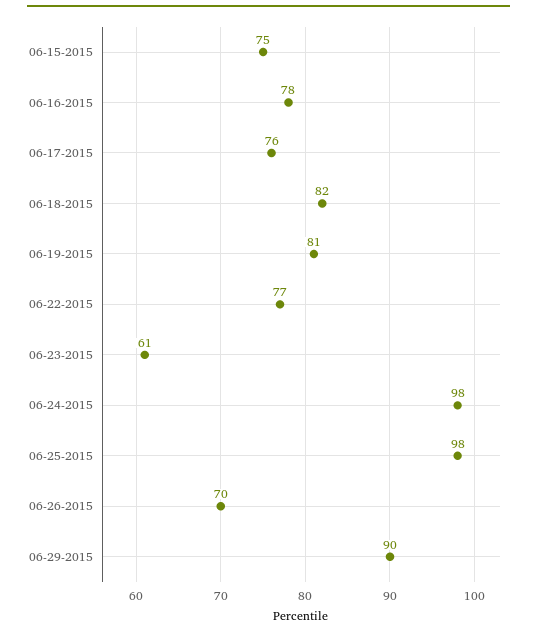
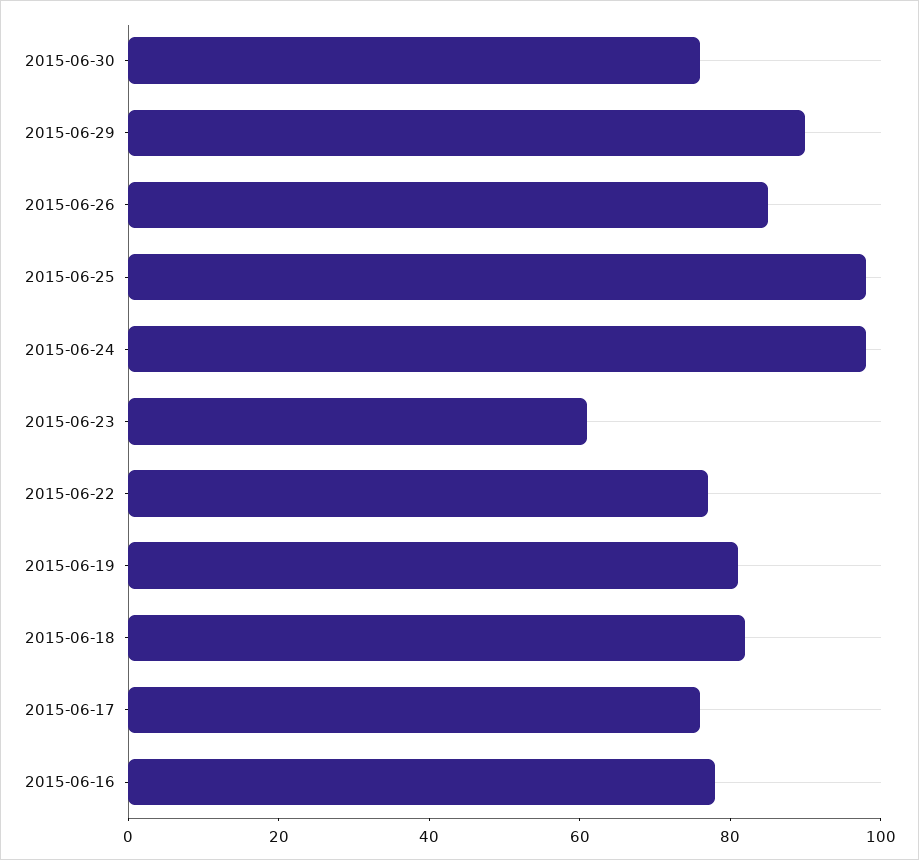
06-15-2015: 75 -> none
06-26-2015: 70 -> 85
2015-06-30: none -> 75

